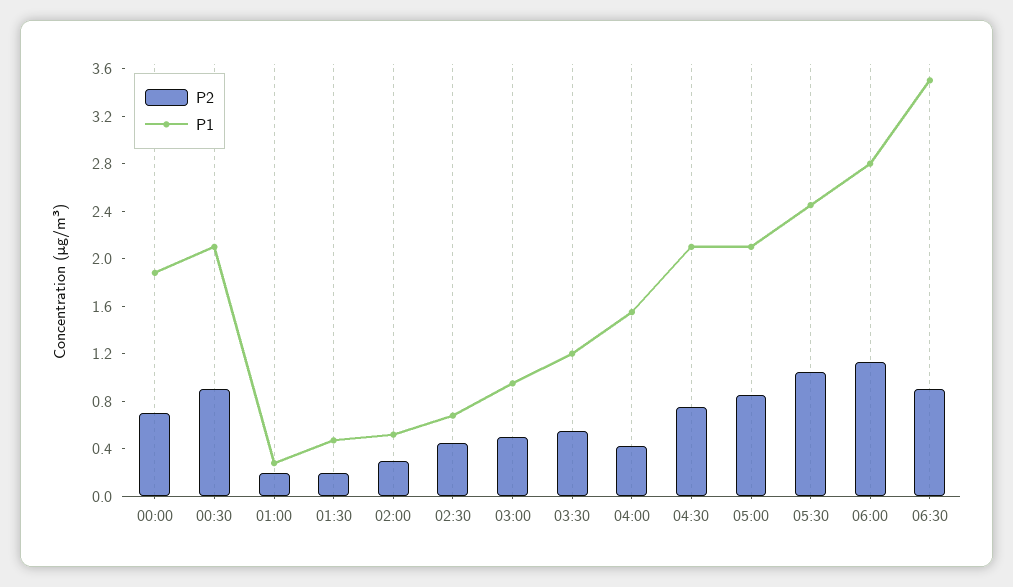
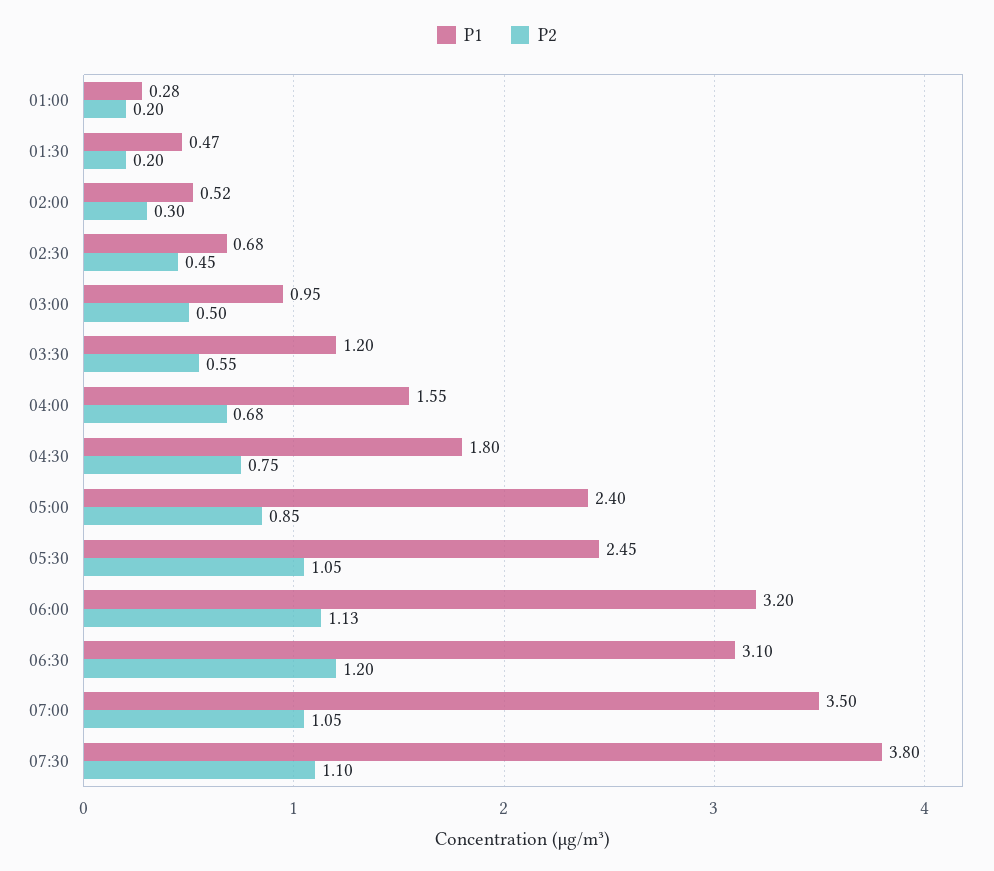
P2, 00:00: 0.7 -> none
P1, 00:00: 1.9 -> none
P2, 00:30: 0.9 -> none
P1, 00:30: 2.1 -> none
P2, 04:00: 0.4 -> 0.68
P1, 04:30: 2.1 -> 1.8
P1, 05:00: 2.1 -> 2.4
P1, 06:00: 2.8 -> 3.2
P2, 06:30: 0.9 -> 1.2
P1, 06:30: 3.5 -> 3.1
P1, 07:00: none -> 3.5
P2, 07:00: none -> 1.05
P1, 07:30: none -> 3.8
P2, 07:30: none -> 1.1

